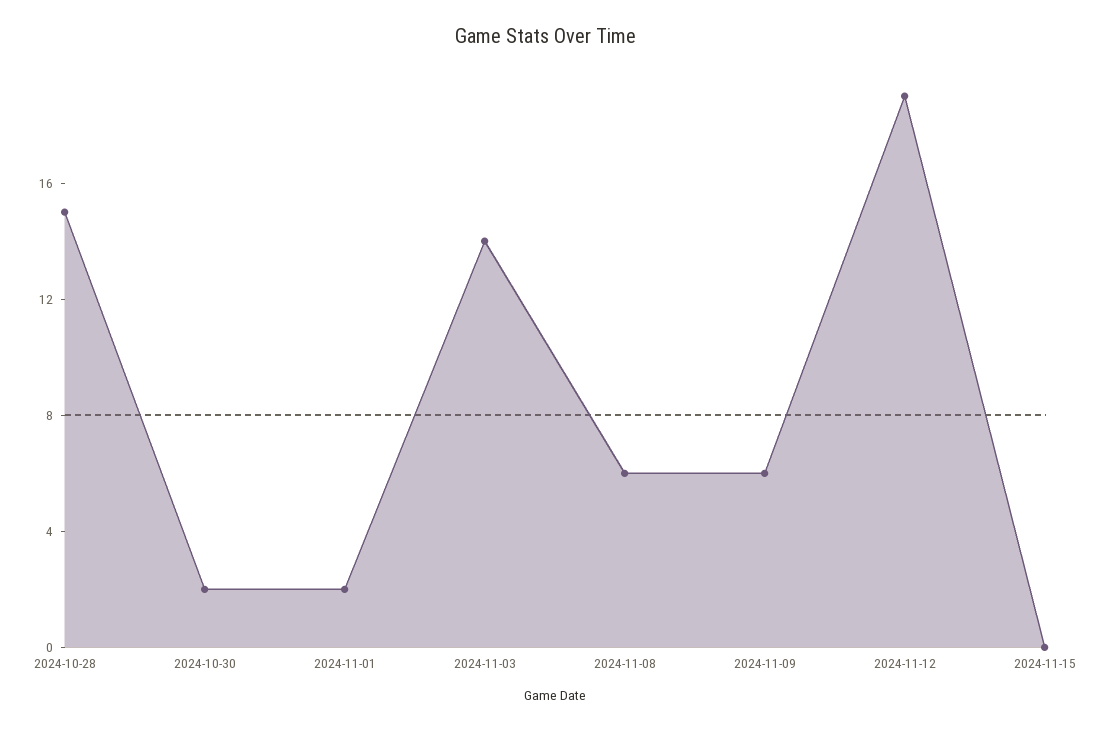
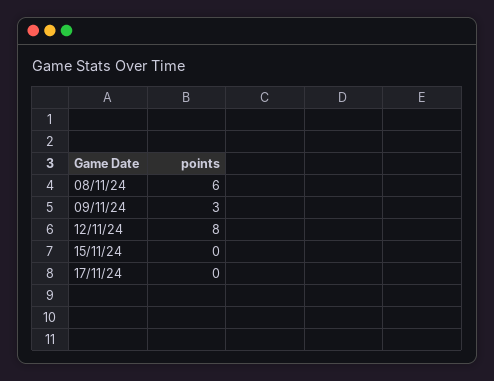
2024-10-28: 15 -> none
2024-10-30: 2 -> none
2024-11-01: 2 -> none
2024-11-03: 14 -> none
2024-11-09: 6 -> 3
2024-11-12: 19 -> 8
17/11/24: none -> 0

